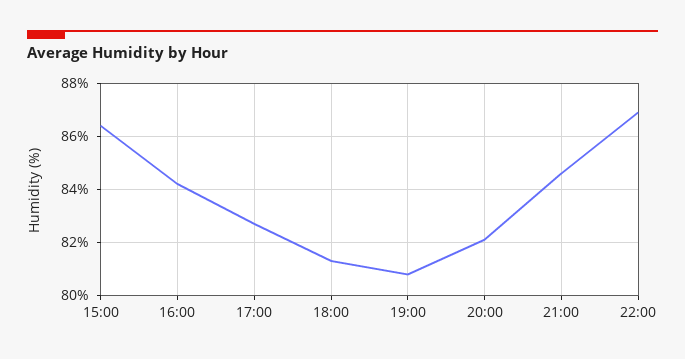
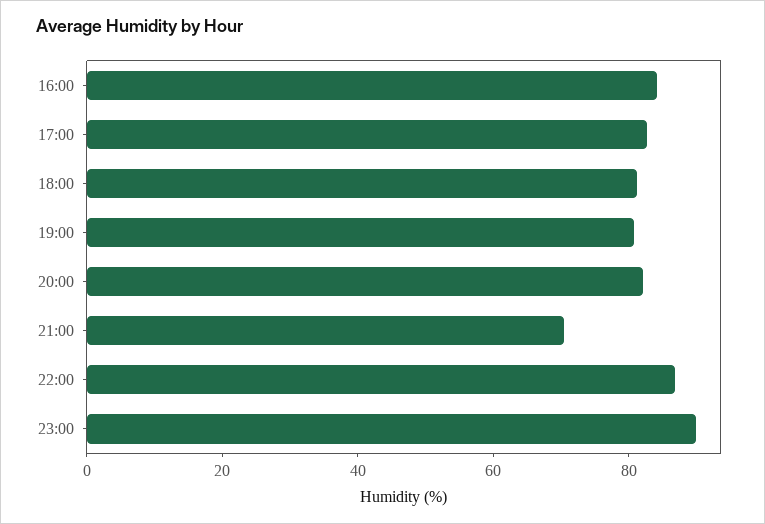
15:00: 86.5 -> none
21:00: 84.5 -> 70
23:00: none -> 90

